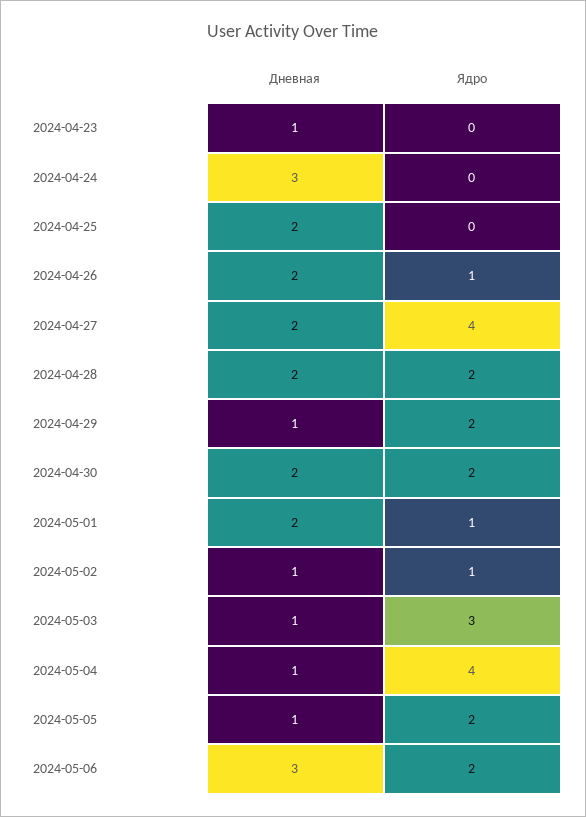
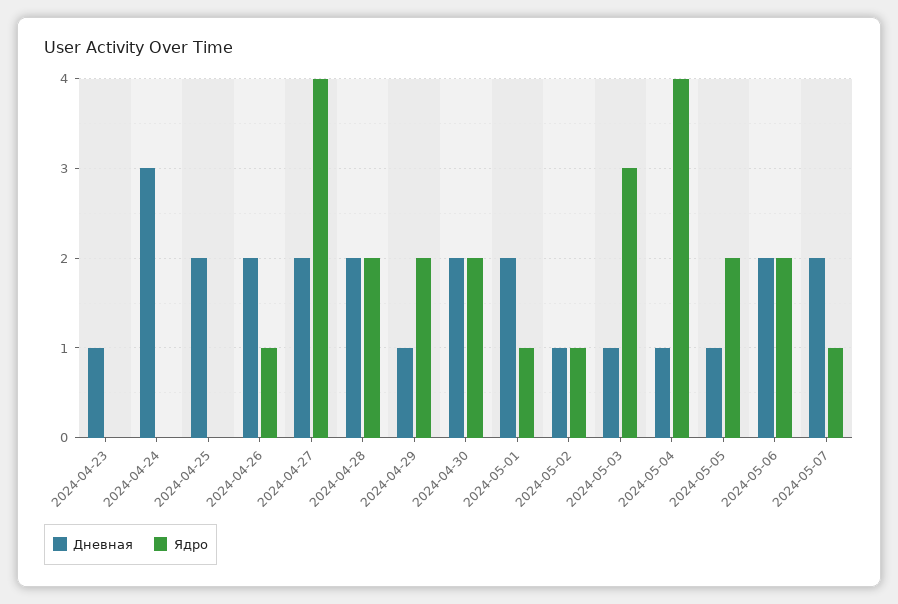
Дневная, 2024-05-06: 3 -> 2
Дневная, 2024-05-07: none -> 2
Ядро, 2024-05-07: none -> 1

